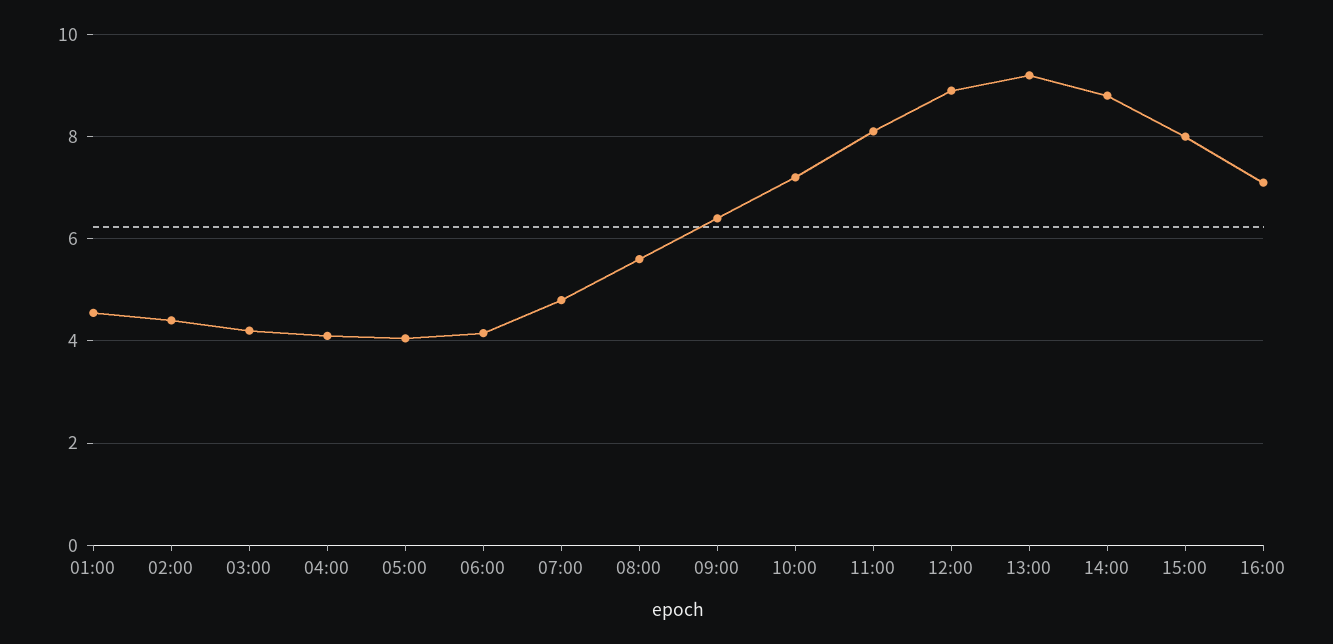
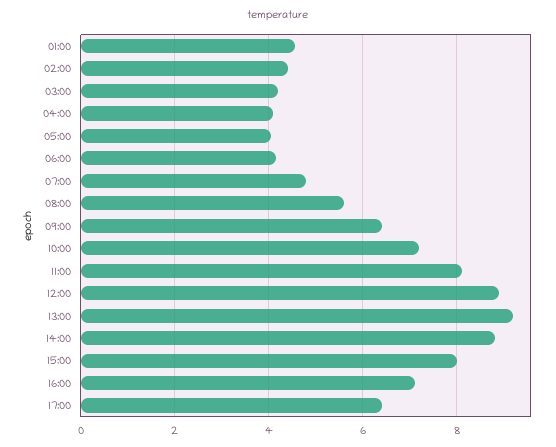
17:00: none -> 6.4

